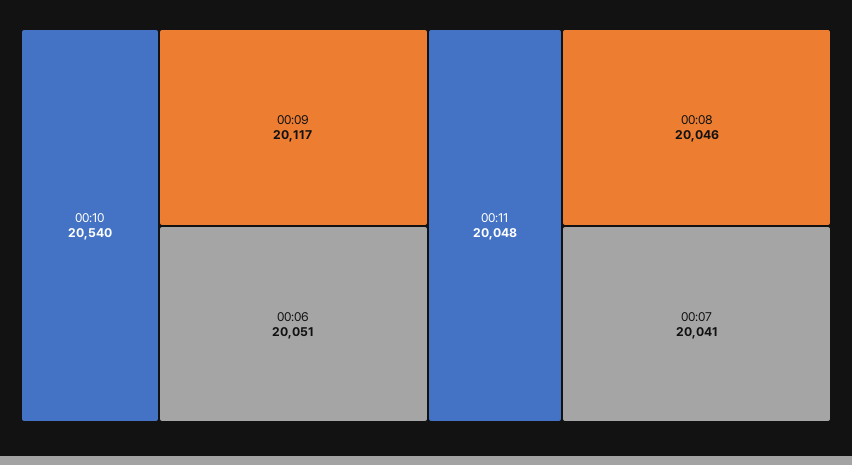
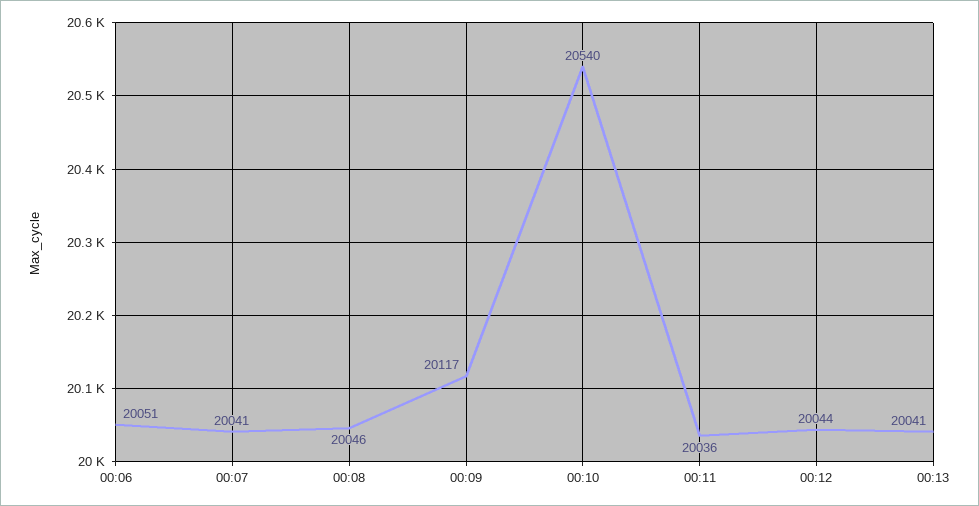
00:11: 20048 -> 20036
00:12: none -> 20044
00:13: none -> 20041

